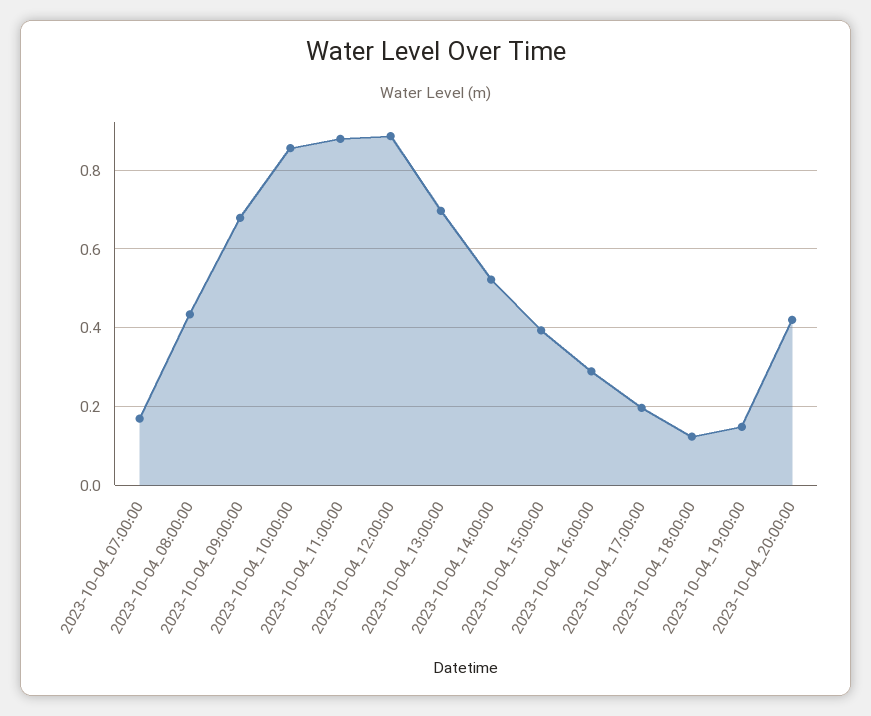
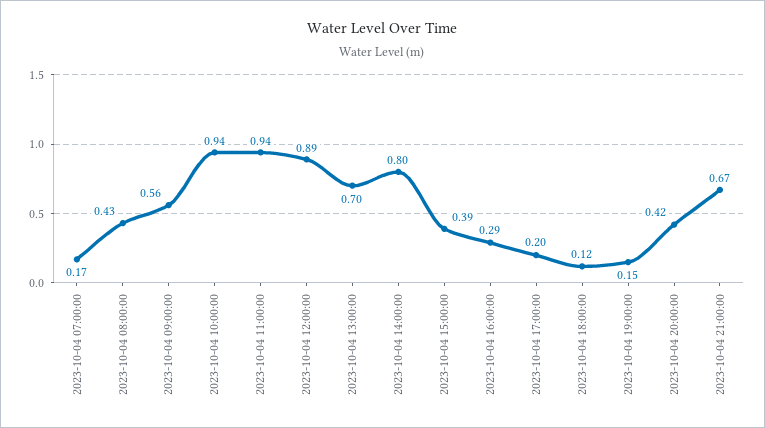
2023-10-04_09:00:00: 0.68 -> 0.56
2023-10-04_10:00:00: 0.86 -> 0.94
2023-10-04_11:00:00: 0.88 -> 0.94
2023-10-04_14:00:00: 0.52 -> 0.8
2023-10-04 21:00:00: none -> 0.67

